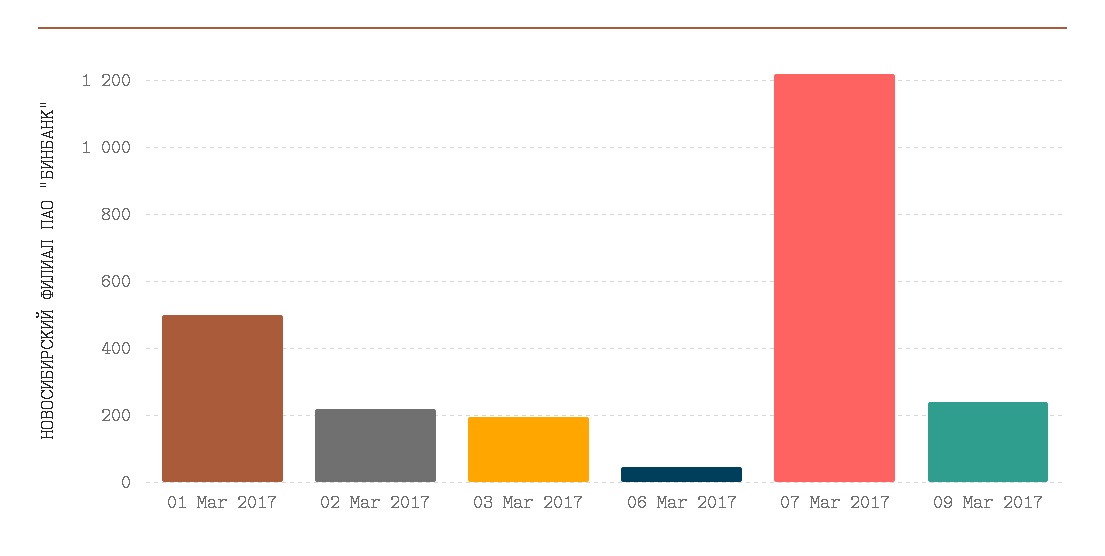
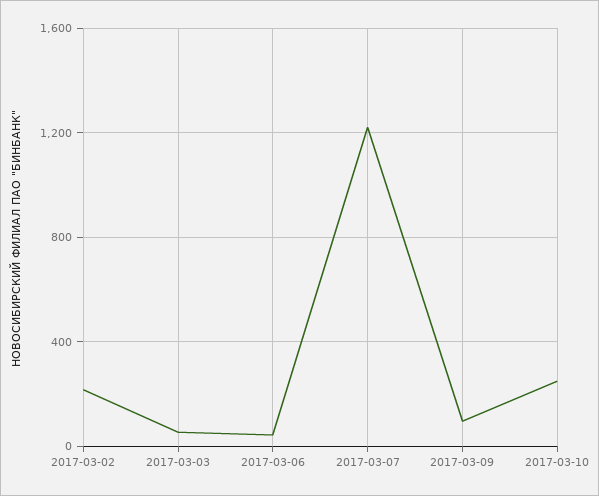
01 Mar 2017: 500 -> none
03 Mar 2017: 200 -> 50
09 Mar 2017: 240 -> 100
2017-03-10: none -> 250

